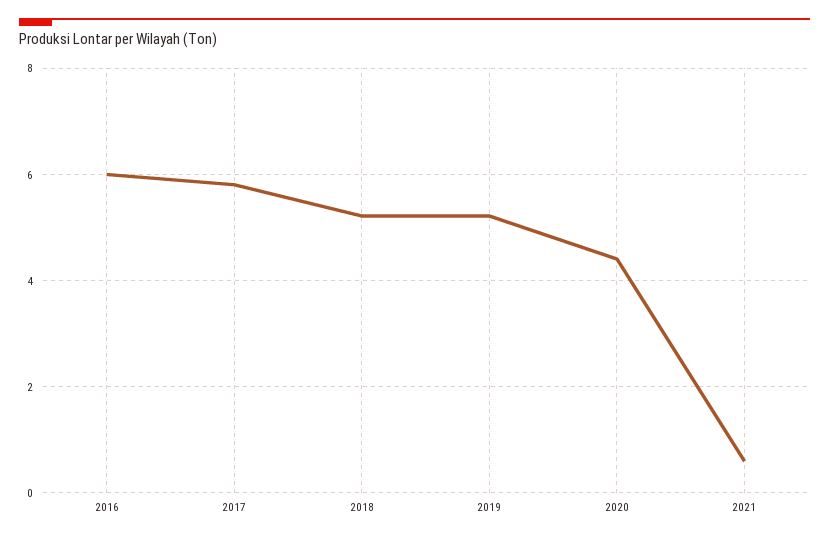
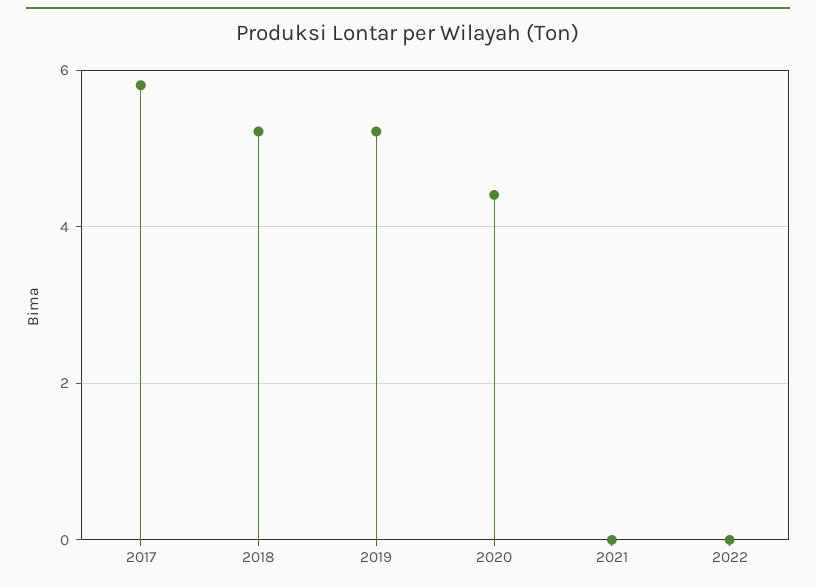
2016: 6 -> none
2021: 0.6 -> 0
2022: none -> 0

